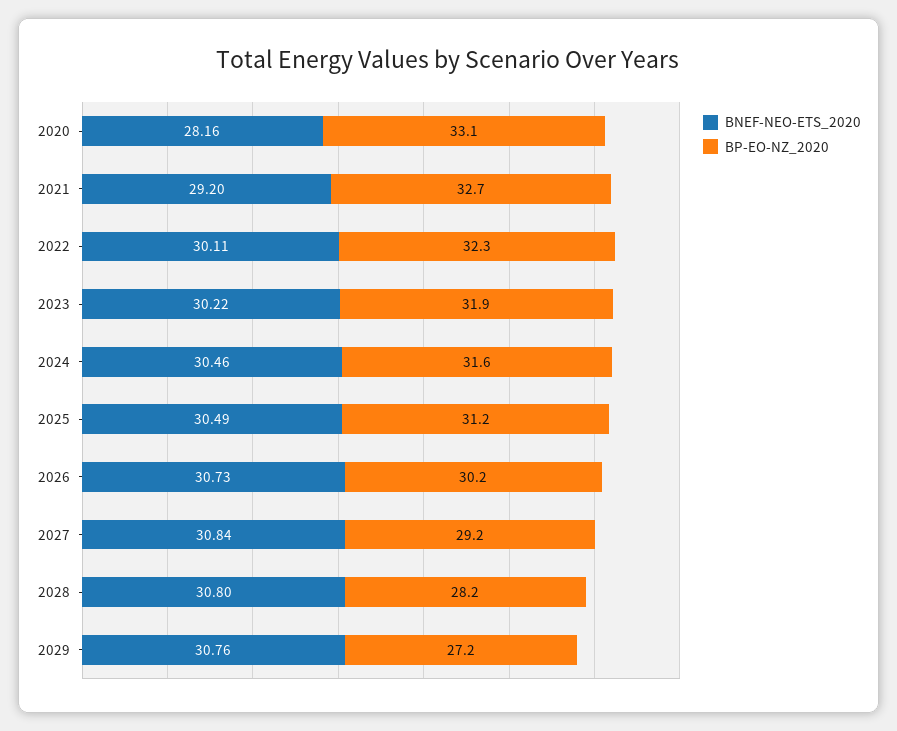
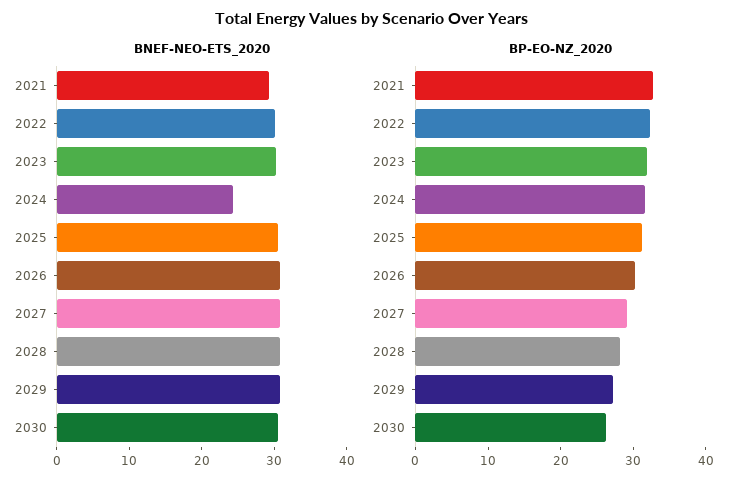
BNEF-NEO-ETS_2020, 2020: 28.16 -> none
BP-EO-NZ_2020, 2020: 33.1 -> none
BNEF-NEO-ETS_2020, 2024: 30.46 -> 24
BNEF-NEO-ETS_2020, 2030: none -> 30
BP-EO-NZ_2020, 2030: none -> 26

